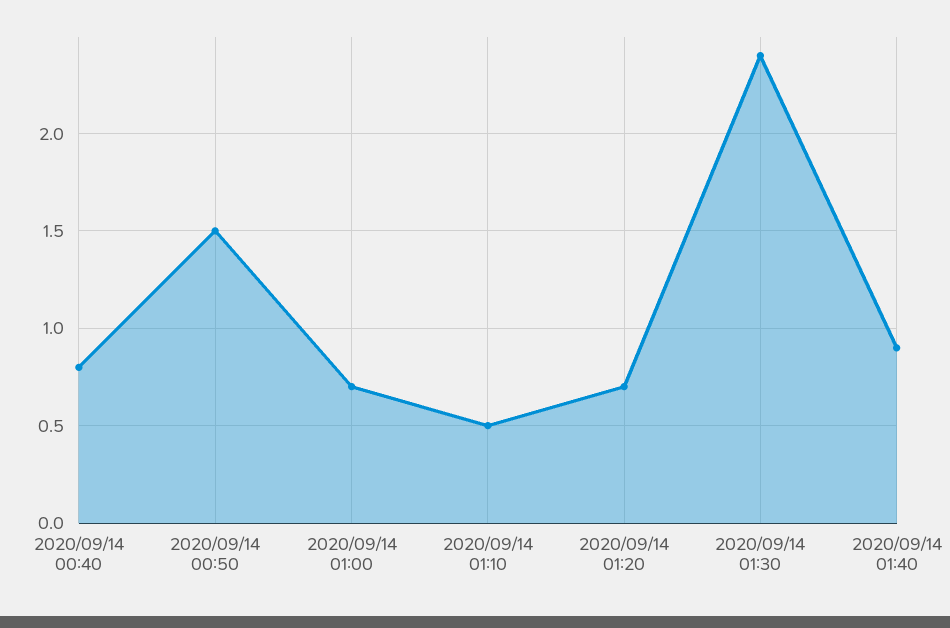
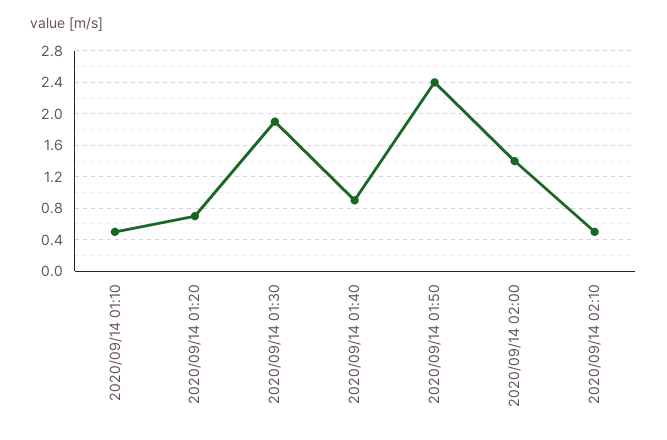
2020/09/14 00:40: 0.8 -> none
2020/09/14 00:50: 1.5 -> none
2020/09/14 01:00: 0.7 -> none
2020/09/14 01:30: 2.4 -> 1.9
2020/09/14 01:50: none -> 2.4
2020/09/14 02:00: none -> 1.4
2020/09/14 02:10: none -> 0.5

